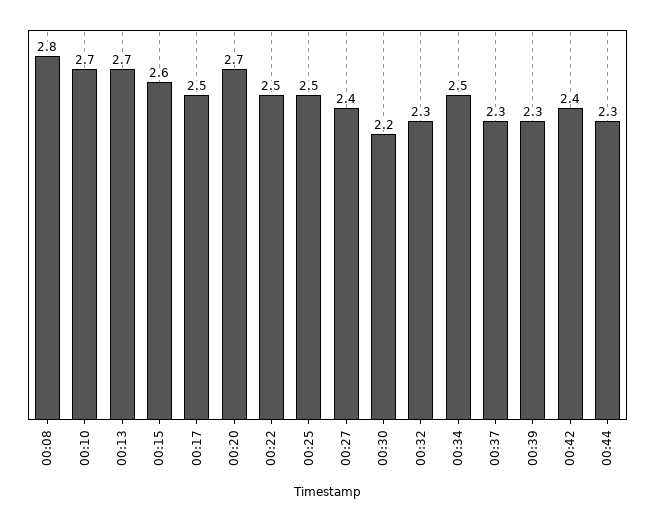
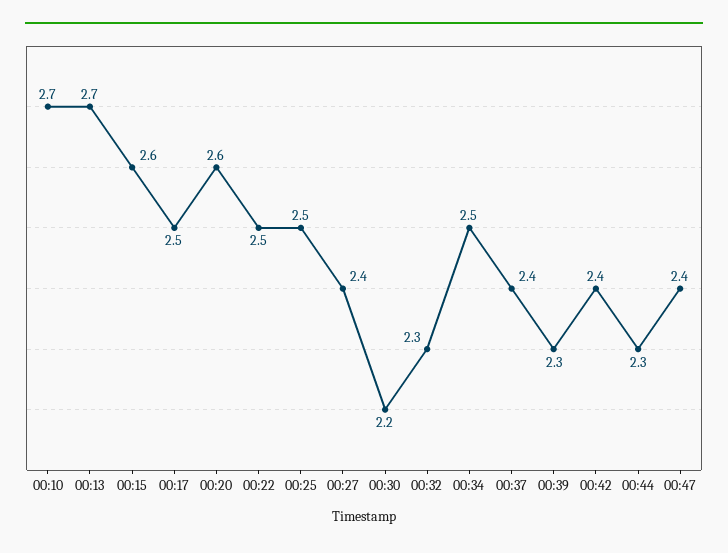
00:08: 2.8 -> none
00:20: 2.7 -> 2.6
00:37: 2.3 -> 2.4
00:47: none -> 2.4

